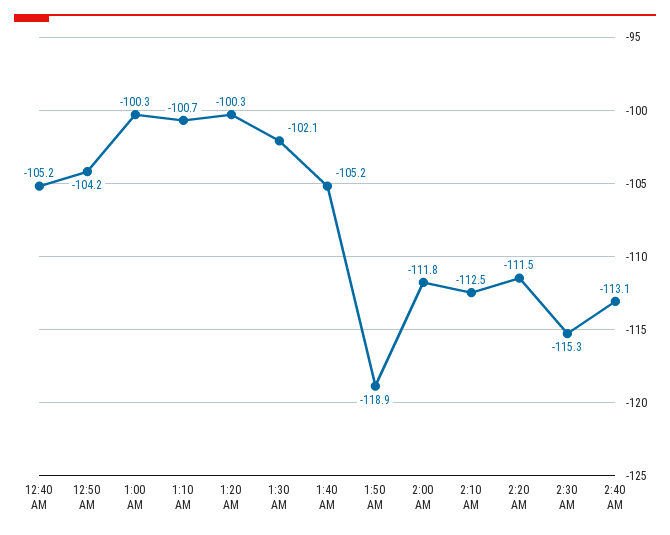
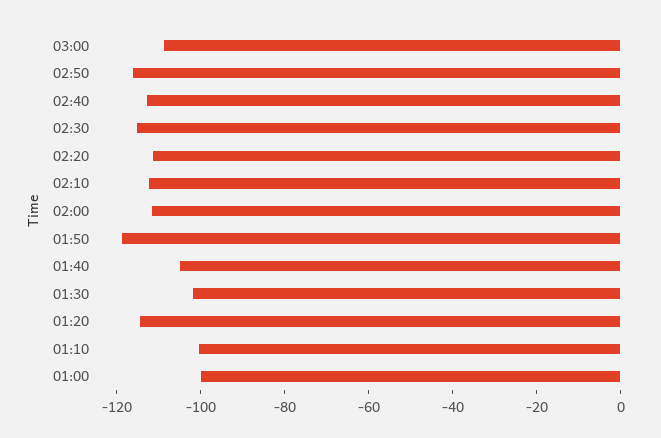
12:40 AM: -105.2 -> none
12:50 AM: -104.2 -> none
1:20 AM: -100.3 -> -115
03:00: none -> -110
02:50: none -> -115

